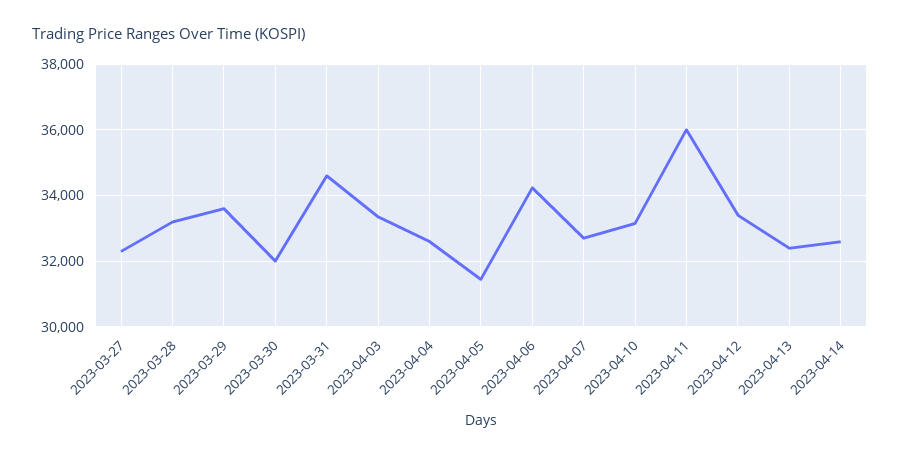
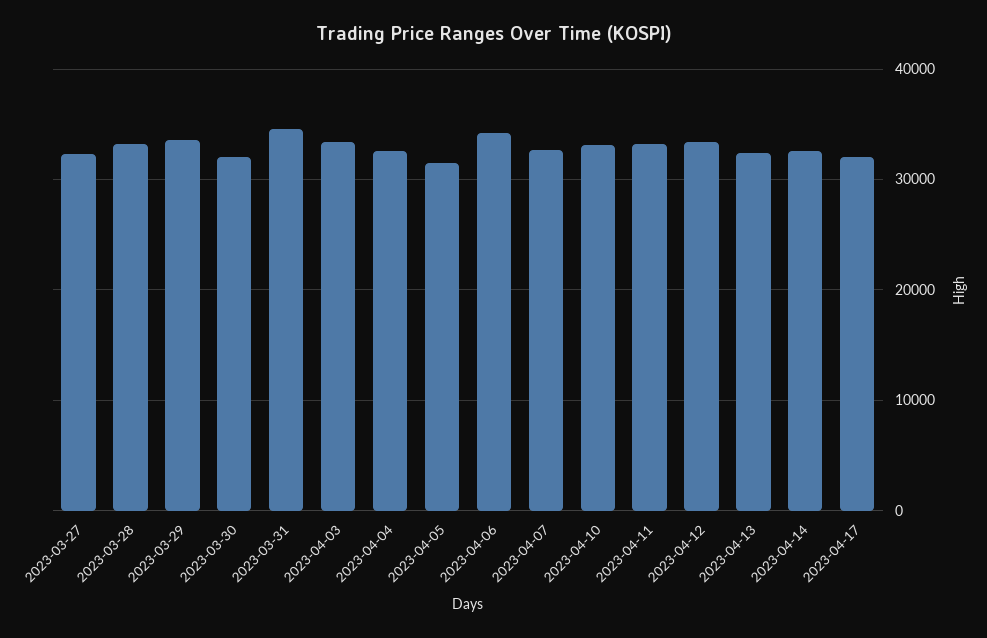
2023-04-11: 36000 -> 33000
2023-04-17: none -> 32000

